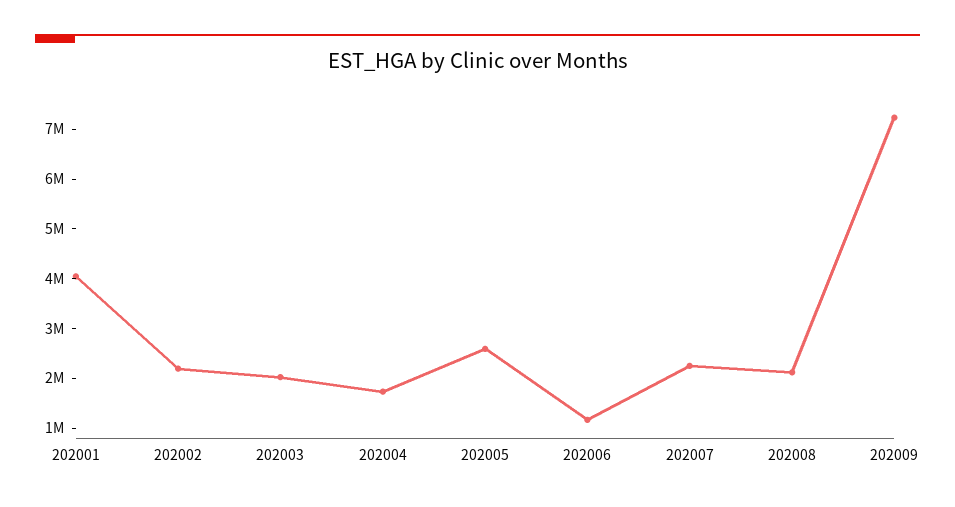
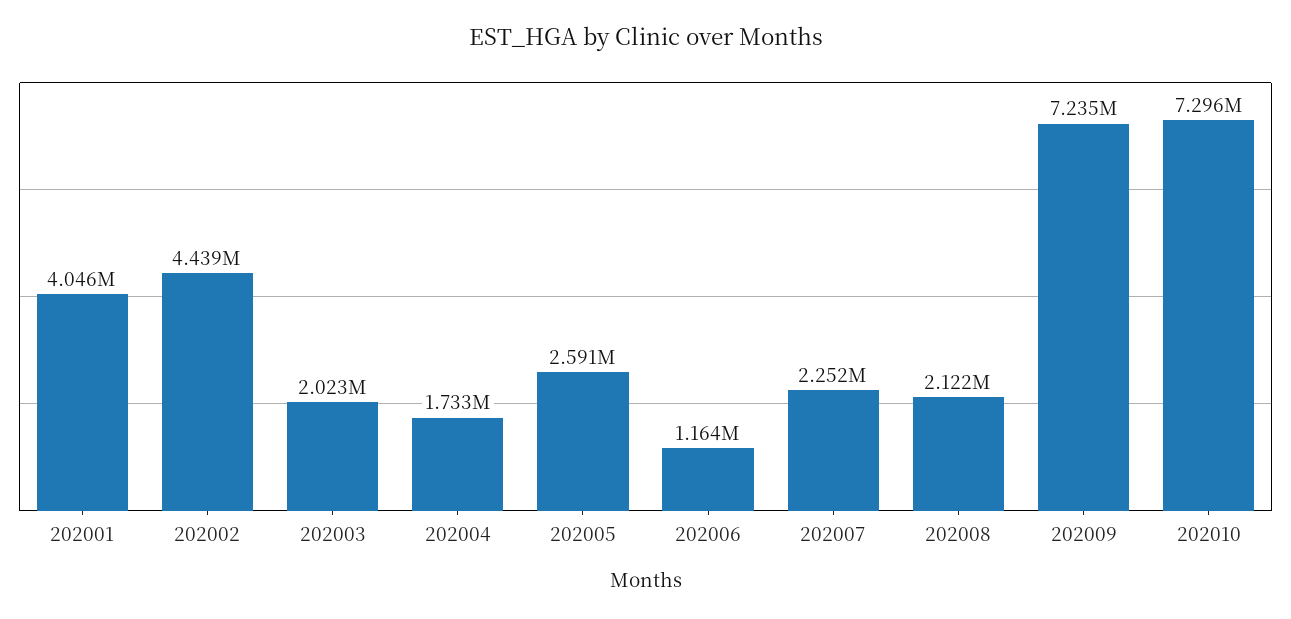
202002: 2200000 -> 4439000
202010: none -> 7296000

